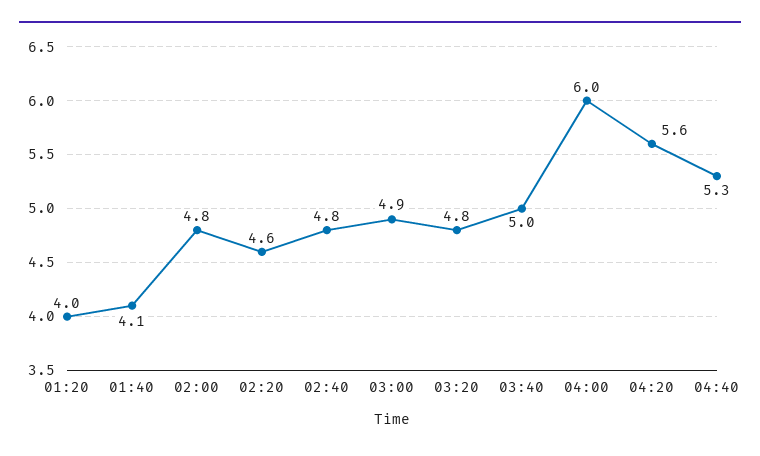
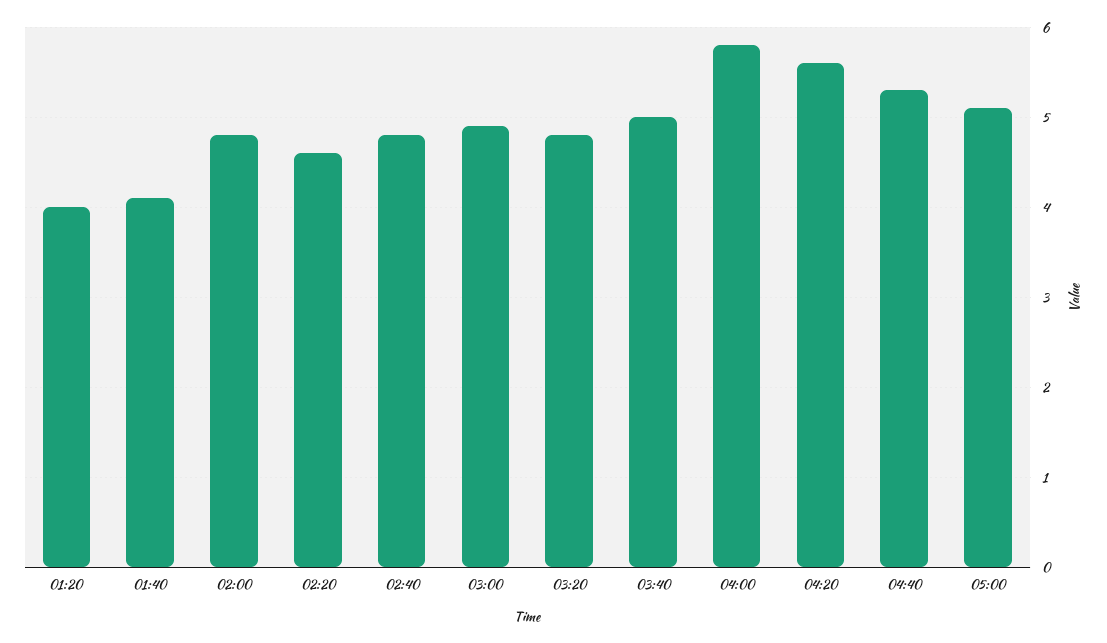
04:00: 6 -> 5.8
05:00: none -> 5.1

